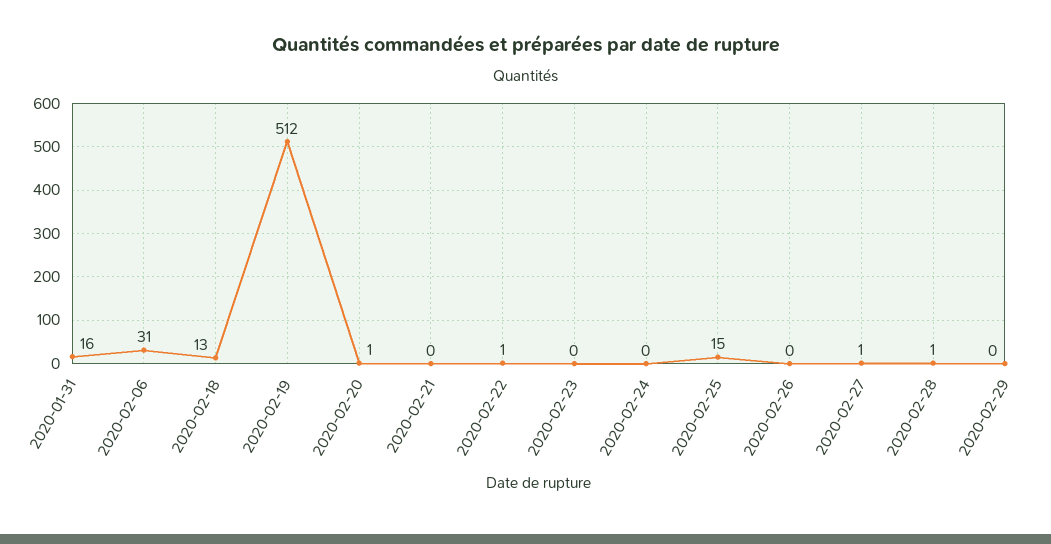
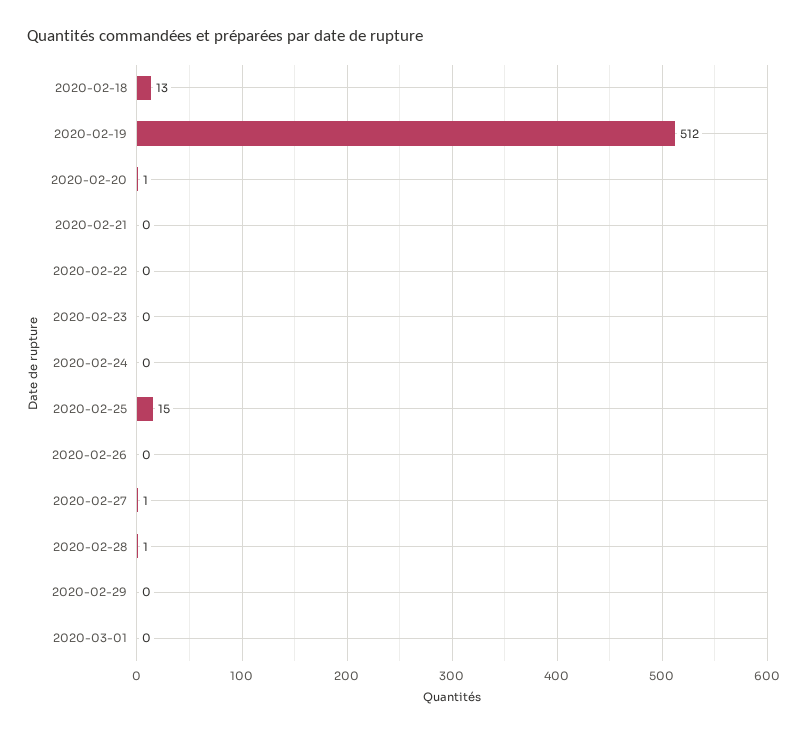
2020-01-31: 16 -> none
2020-02-06: 31 -> none
2020-02-22: 1 -> 0
2020-03-01: none -> 0

